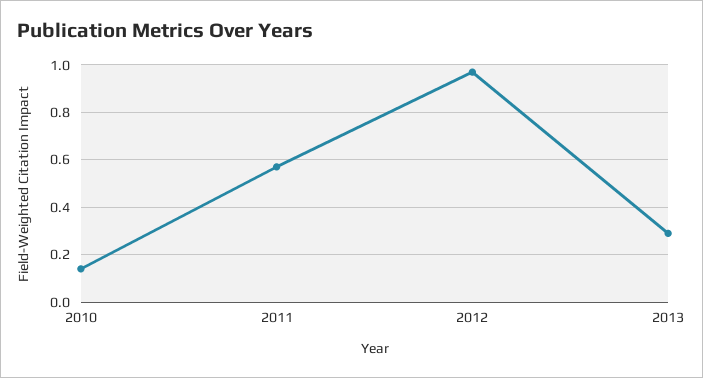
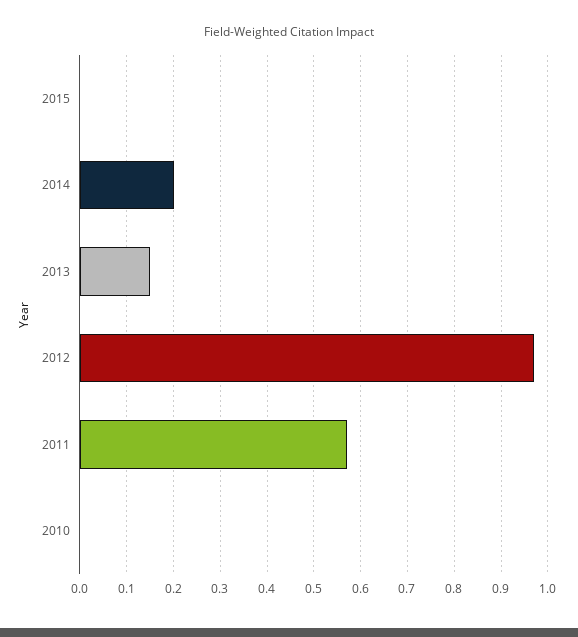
2010: 0.15 -> 0
2013: 0.3 -> 0.15
2015: none -> 0
2014: none -> 0.2

